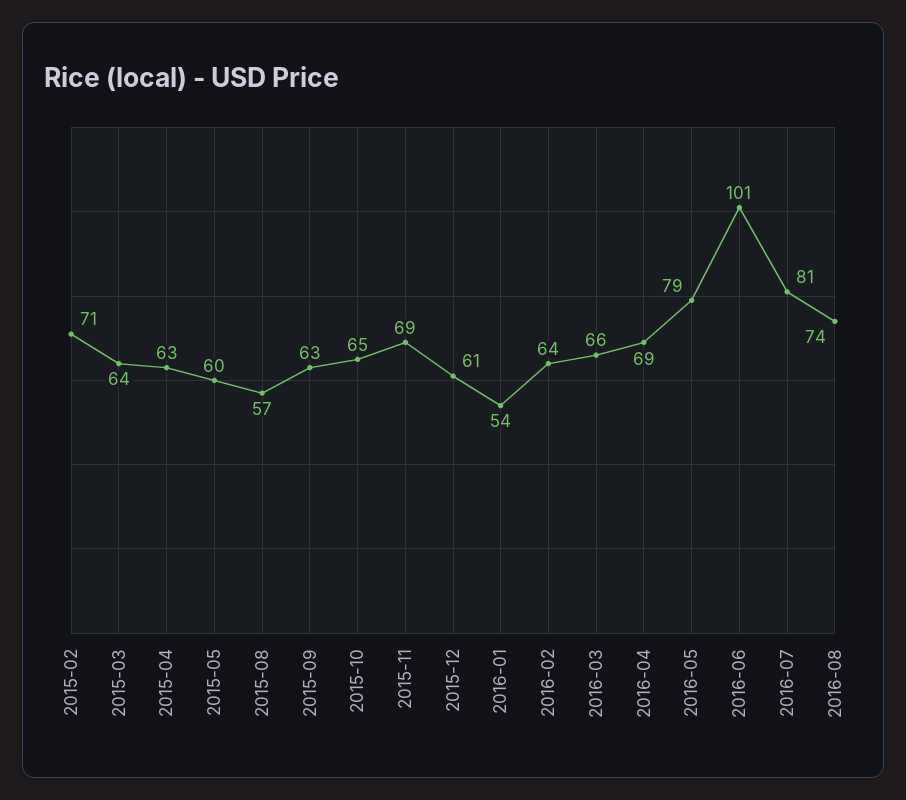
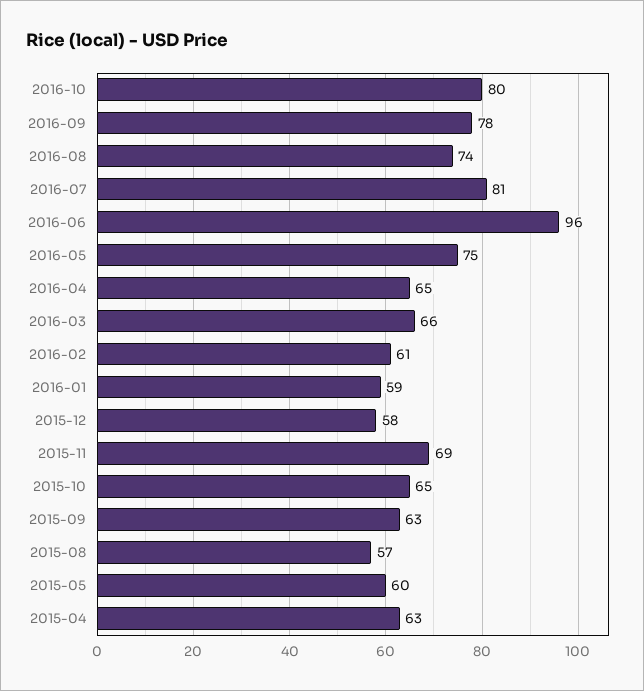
2015-02: 71 -> none
2015-03: 64 -> none
2015-12: 61 -> 58
2016-01: 54 -> 59
2016-02: 64 -> 61
2016-04: 69 -> 65
2016-05: 79 -> 75
2016-06: 101 -> 96
2016-10: none -> 80
2016-09: none -> 78

